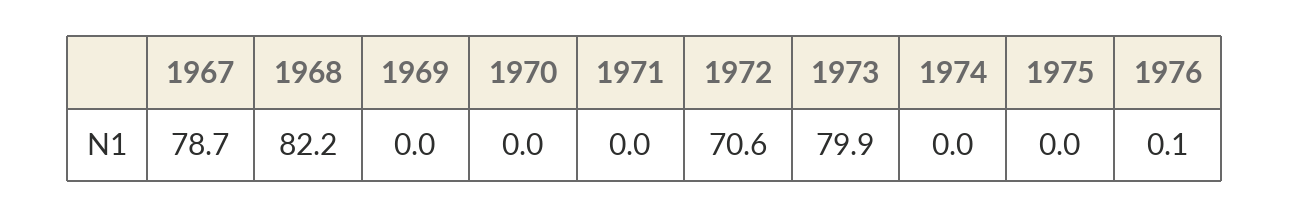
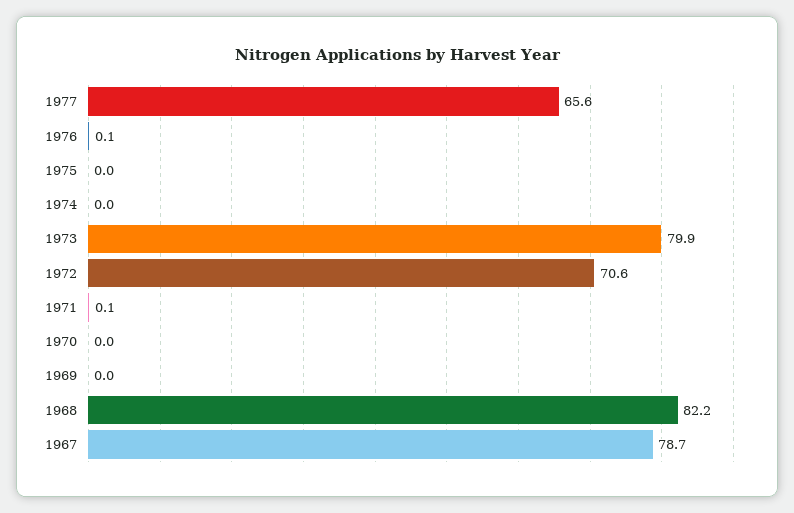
1971: 0 -> 0.1
1977: none -> 65.6

